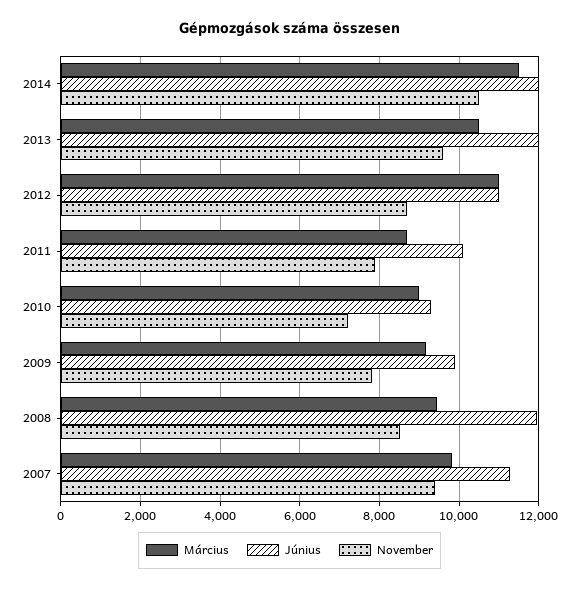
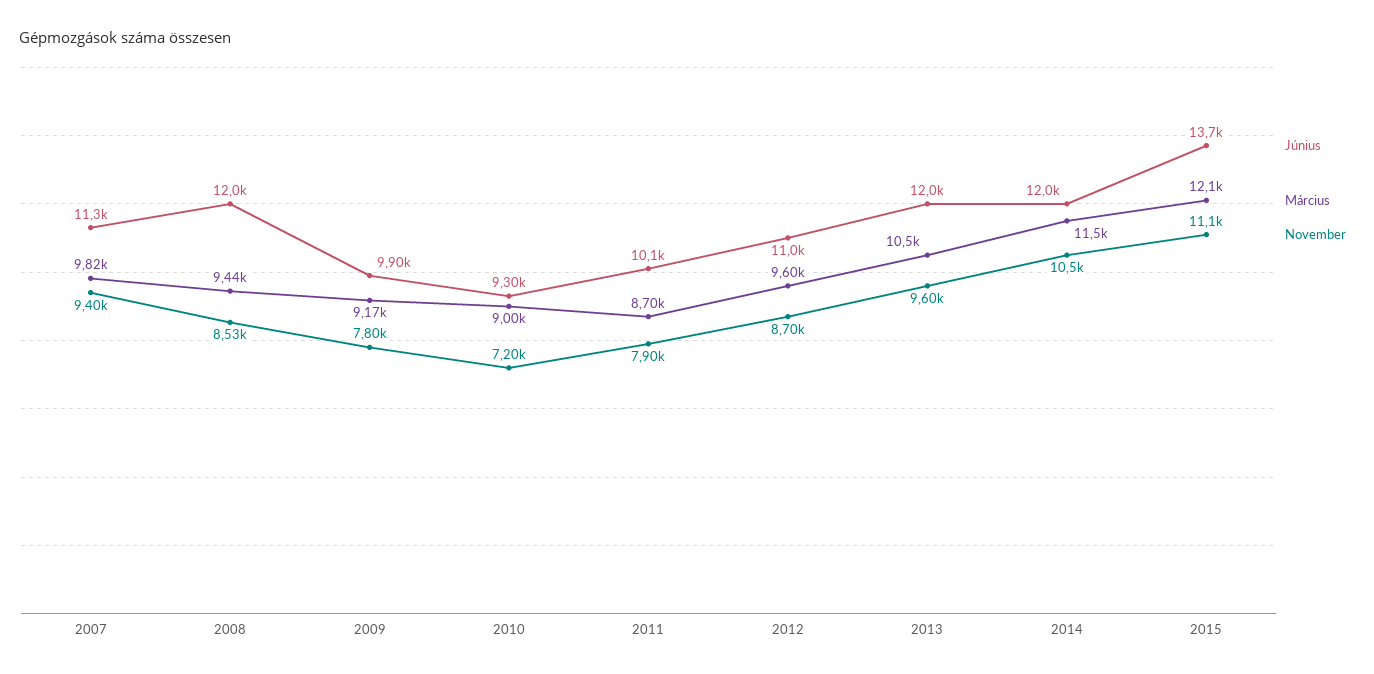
Március, 2012: 11000 -> 9600
Június, 2015: none -> 13700
Március, 2015: none -> 12100
November, 2015: none -> 11100

